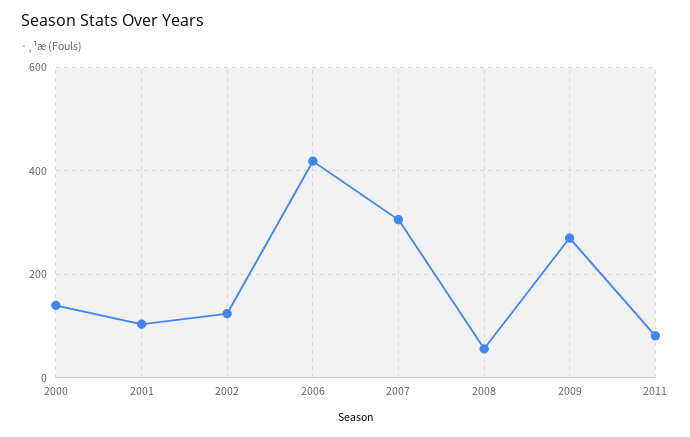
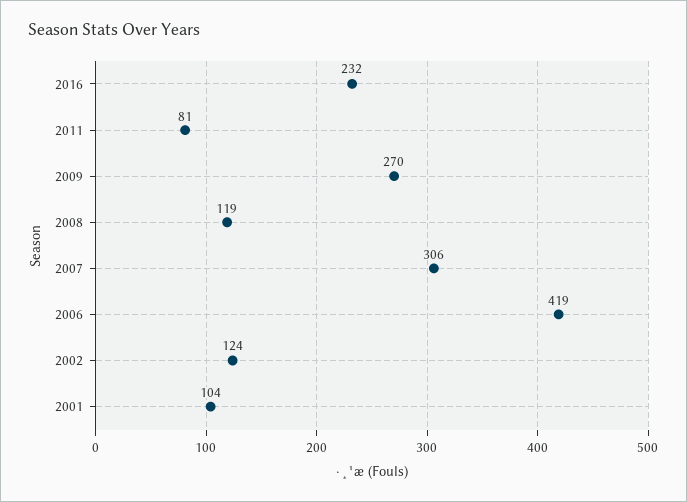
2000: 140 -> none
2008: 60 -> 119
2016: none -> 232

